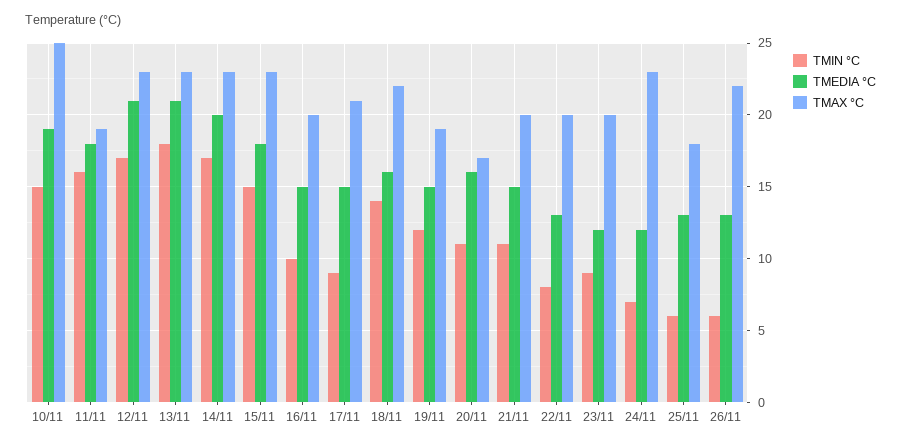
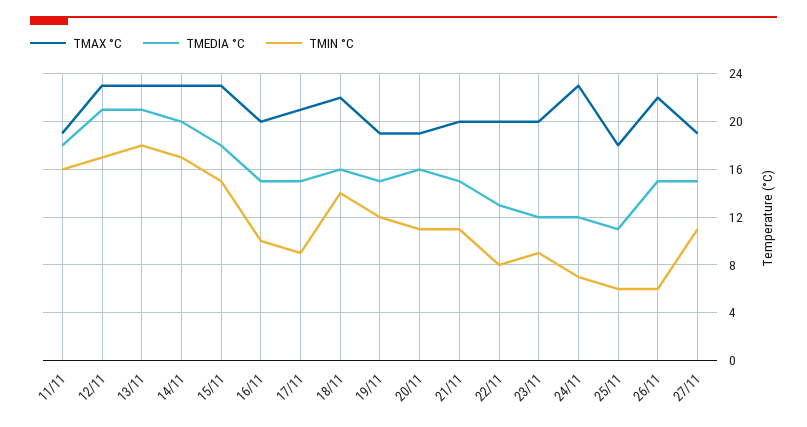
TMIN °C, 10/11: 15 -> none
TMEDIA °C, 10/11: 19 -> none
TMAX °C, 10/11: 25 -> none
TMAX °C, 20/11: 17 -> 19
TMEDIA °C, 25/11: 13 -> 11
TMEDIA °C, 26/11: 13 -> 15
TMAX °C, 27/11: none -> 19
TMEDIA °C, 27/11: none -> 15
TMIN °C, 27/11: none -> 11

